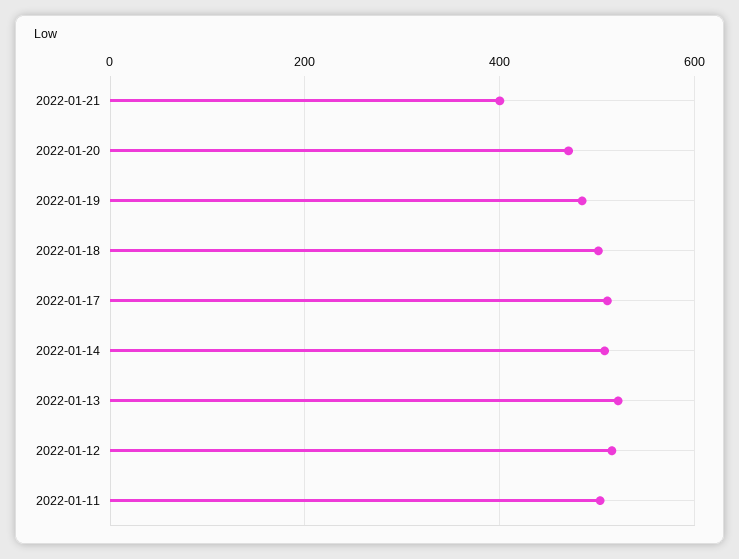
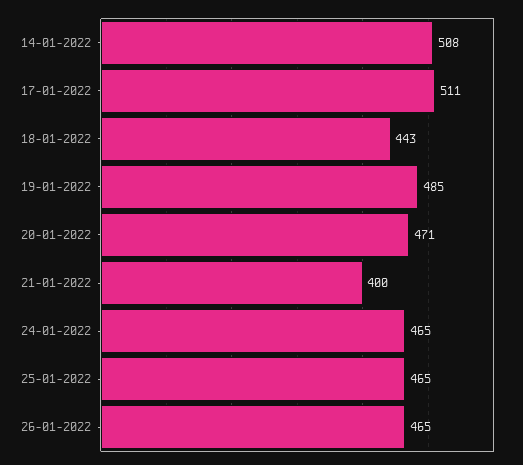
2022-01-18: 500 -> 443
2022-01-13: 520 -> none
2022-01-12: 520 -> none
2022-01-11: 500 -> none
24-01-2022: none -> 465
25-01-2022: none -> 465
26-01-2022: none -> 465

